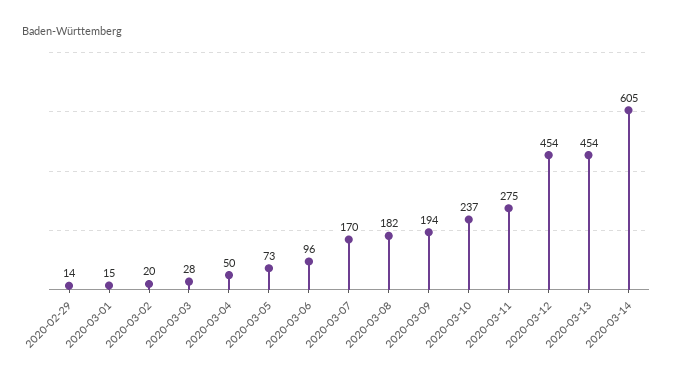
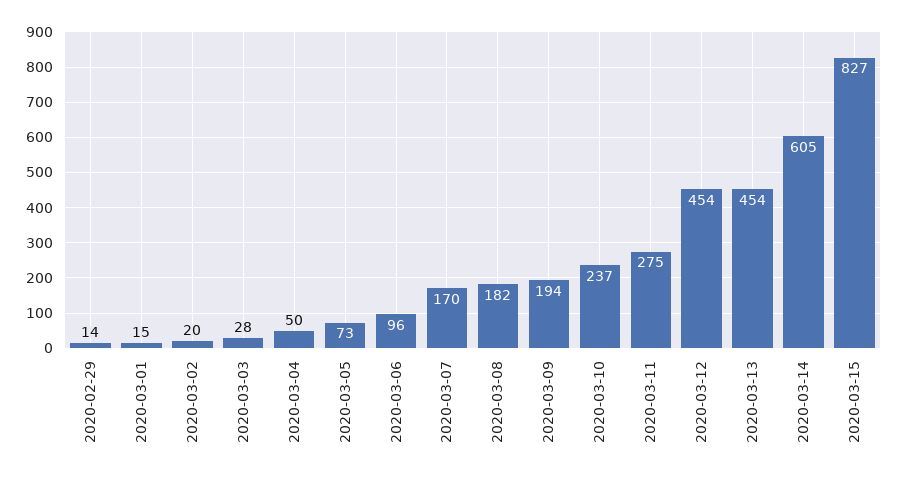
2020-03-15: none -> 827

